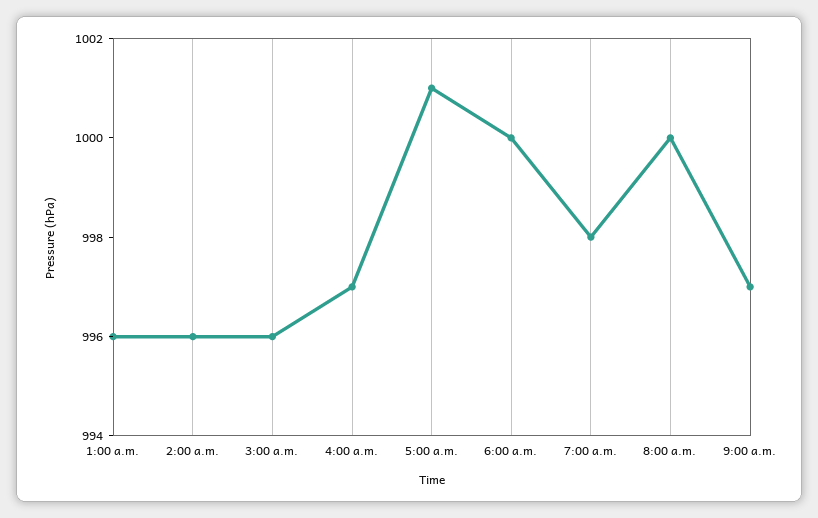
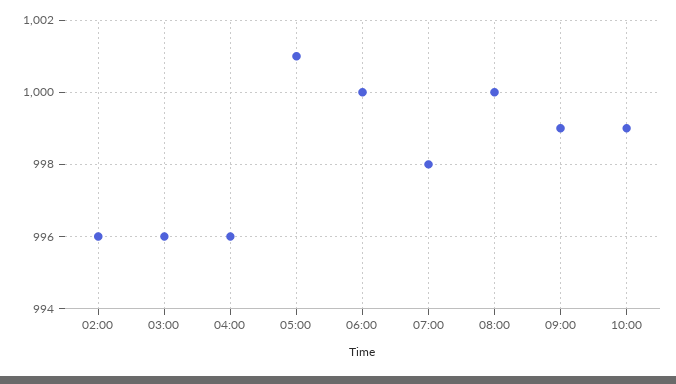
1:00 a.m.: 996 -> none
4:00 a.m.: 997 -> 996
9:00 a.m.: 997 -> 999
10:00: none -> 999

